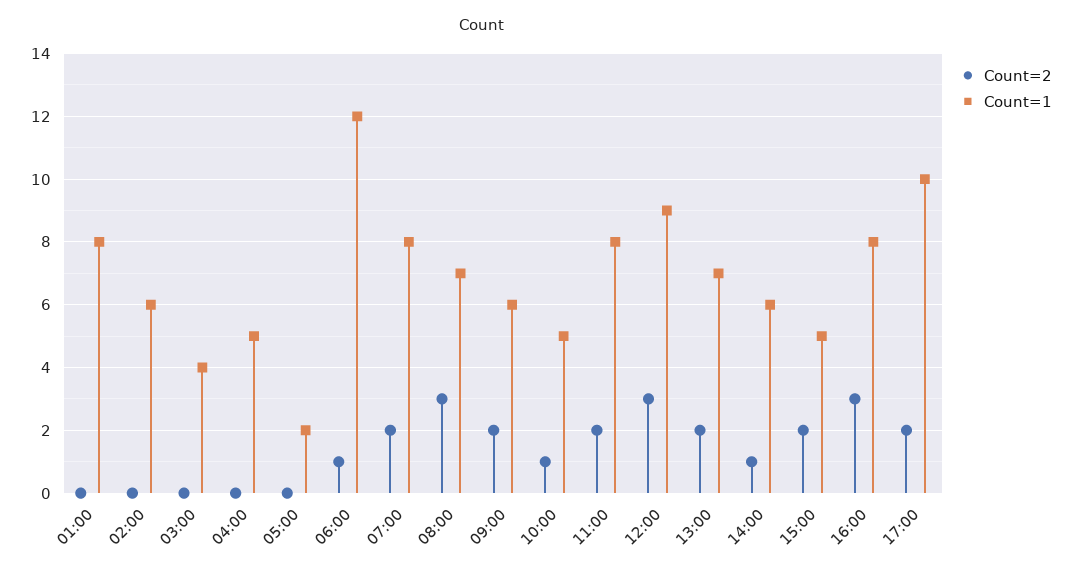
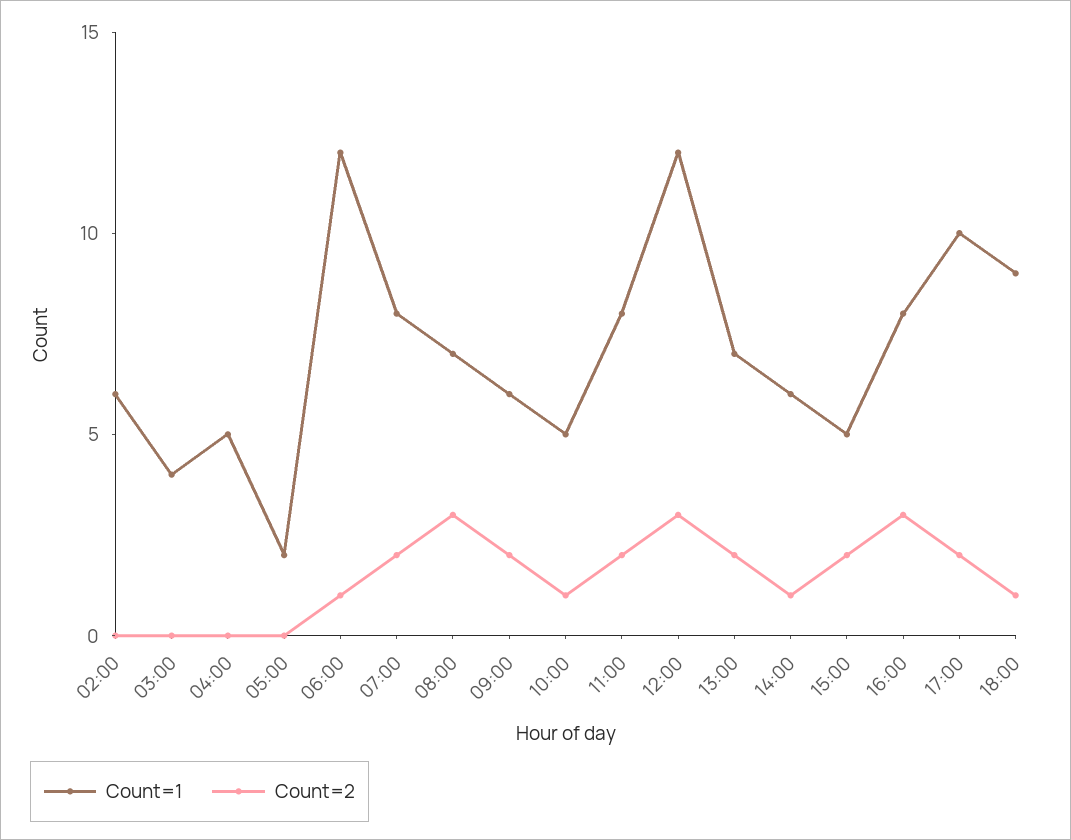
Count=2, 01:00: 0 -> none
Count=1, 01:00: 8 -> none
Count=1, 12:00: 9 -> 12
Count=1, 18:00: none -> 9
Count=2, 18:00: none -> 1

